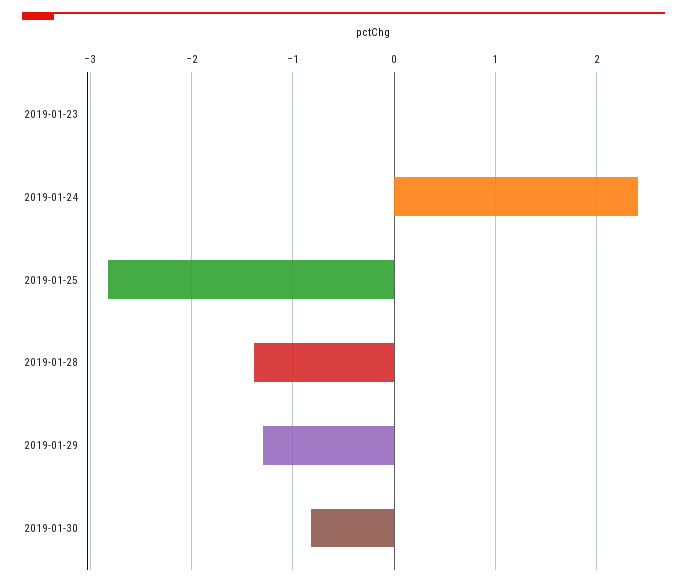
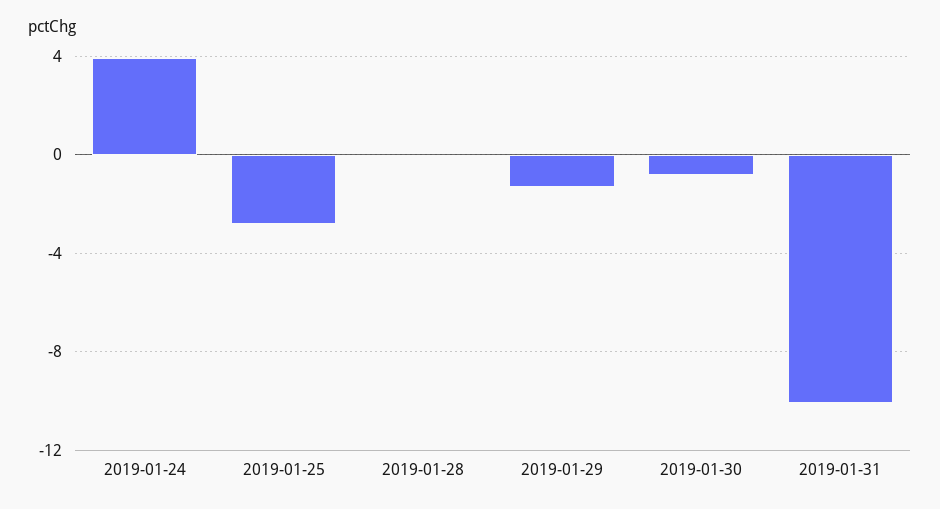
2019-01-23: 0 -> none
2019-01-24: 2.4 -> 4
2019-01-28: -1.4 -> 0
2019-01-31: none -> -10

